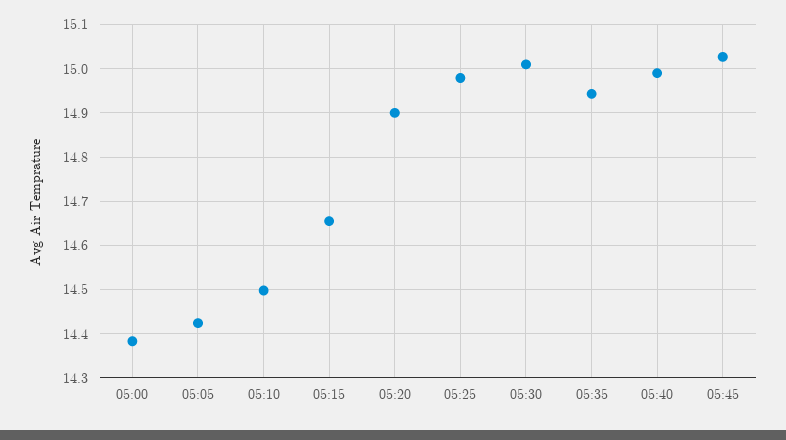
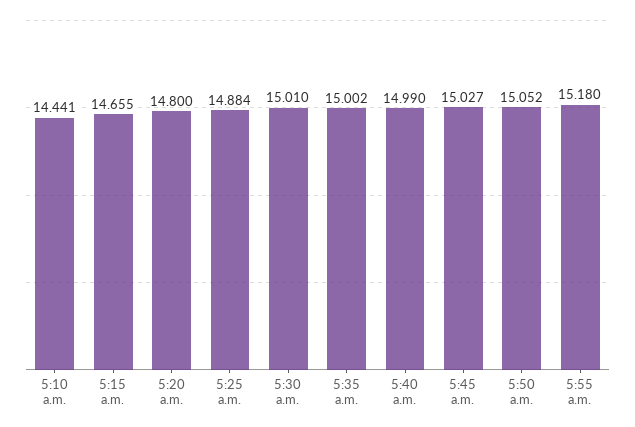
05:00: 14.38 -> none
05:05: 14.42 -> none
05:10: 14.5 -> 14.441
05:20: 14.9 -> 14.8
05:25: 14.98 -> 14.884
05:35: 14.94 -> 15.002
5:50 a.m.: none -> 15.052
5:55 a.m.: none -> 15.18

